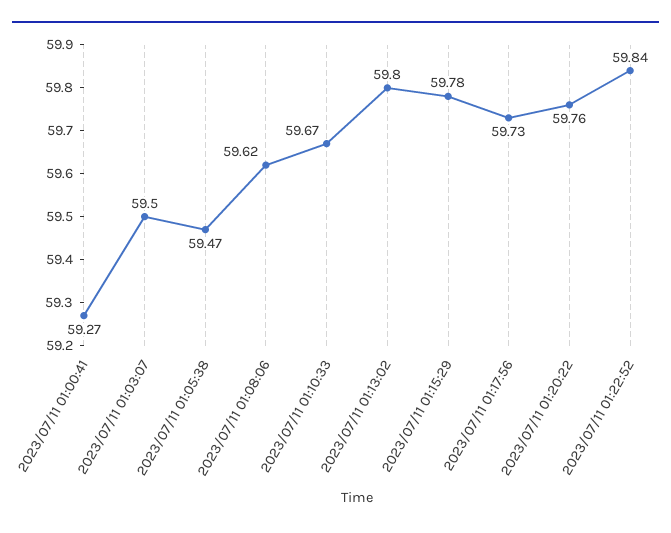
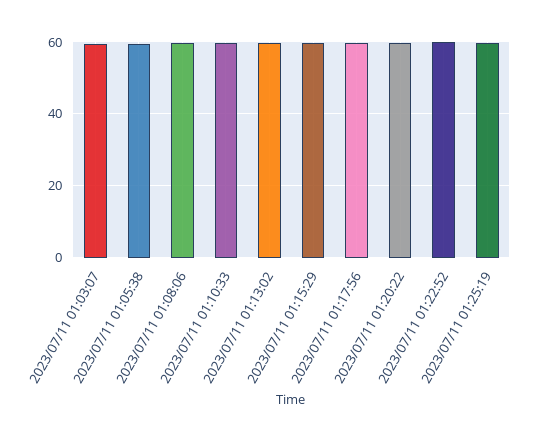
2023/07/11 01:00:41: 59.27 -> none
2023/07/11 01:25:19: none -> 60

